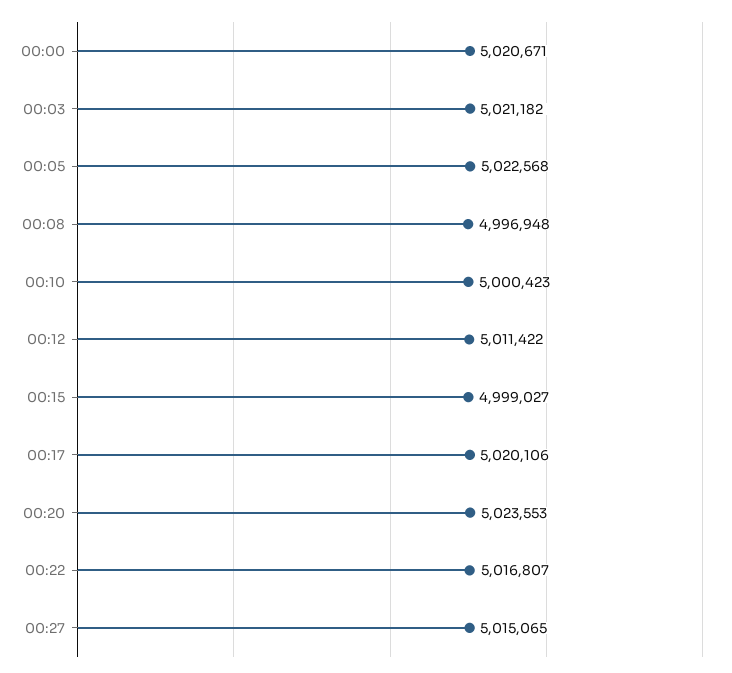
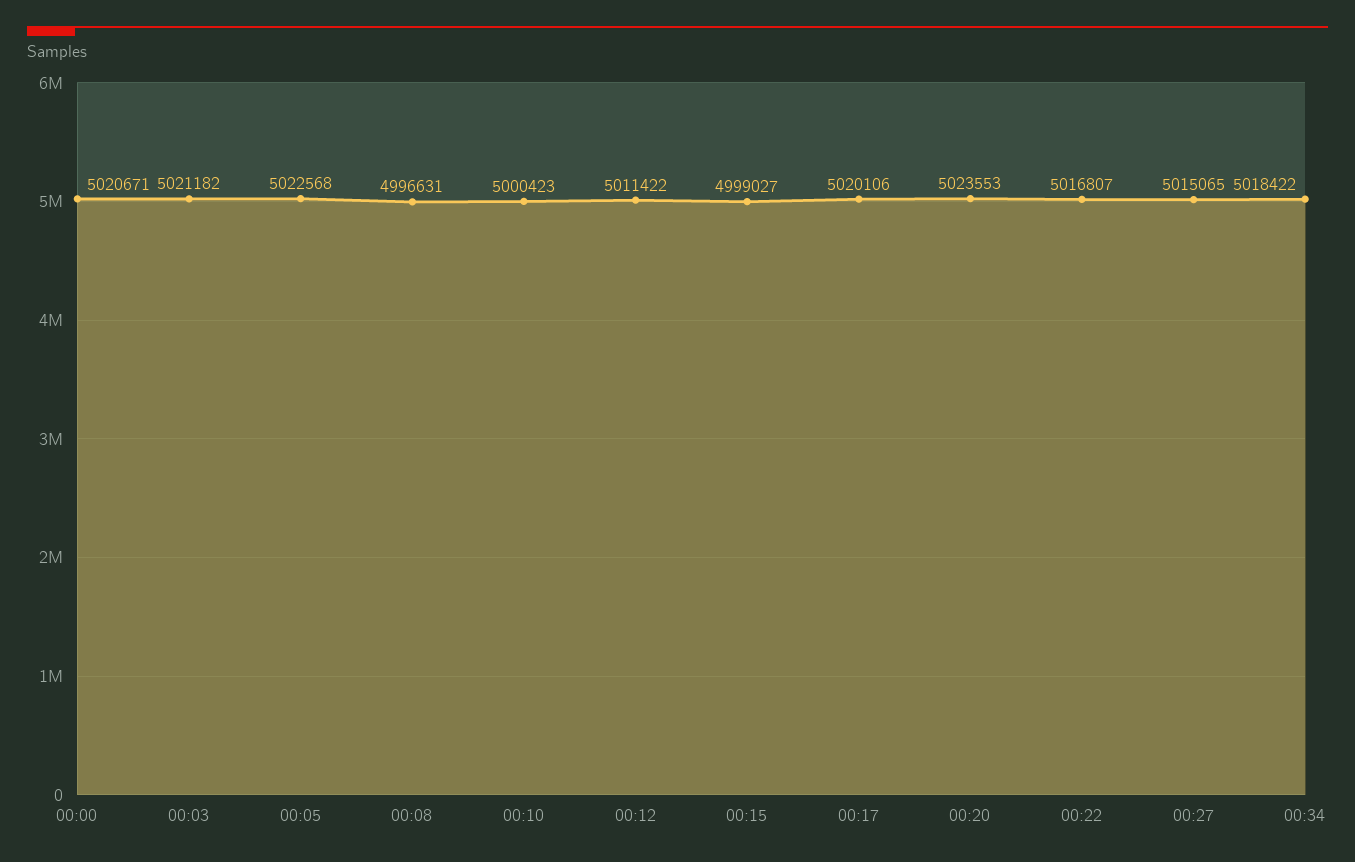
00:08: 4996948 -> 4996631
00:34: none -> 5018422

